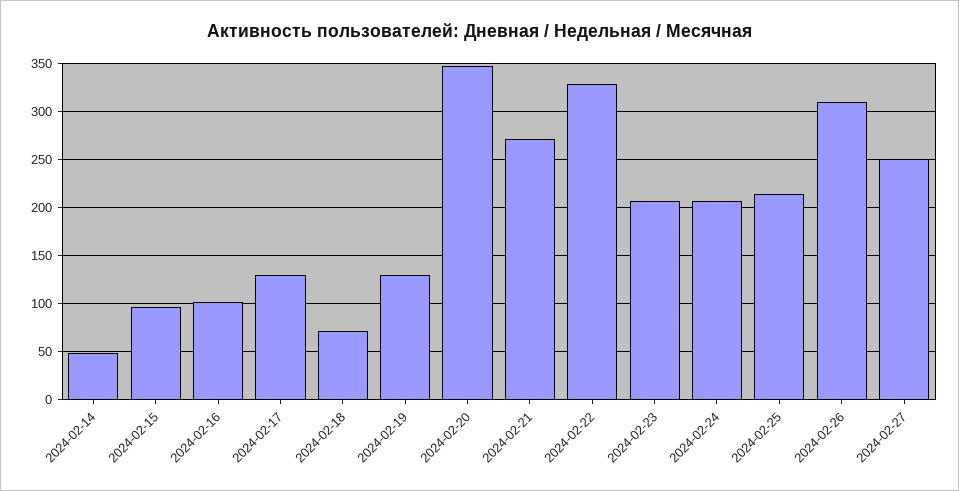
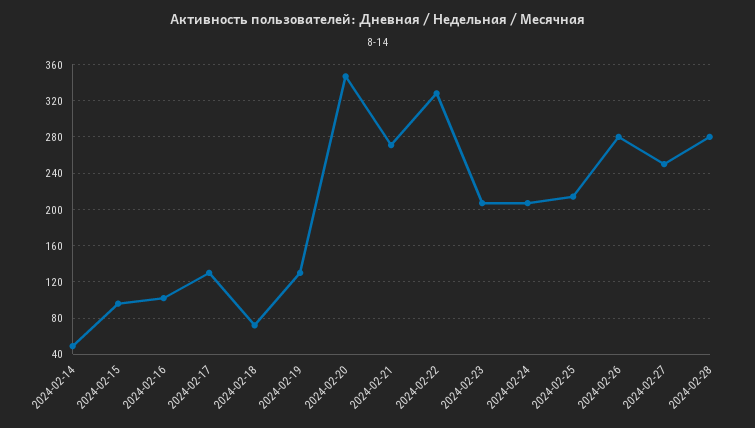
2024-02-26: 310 -> 280
2024-02-28: none -> 280

